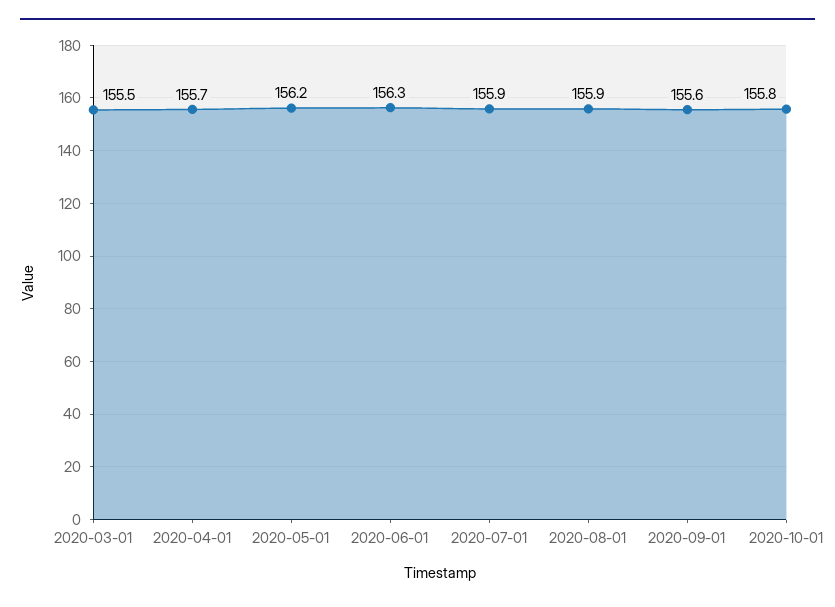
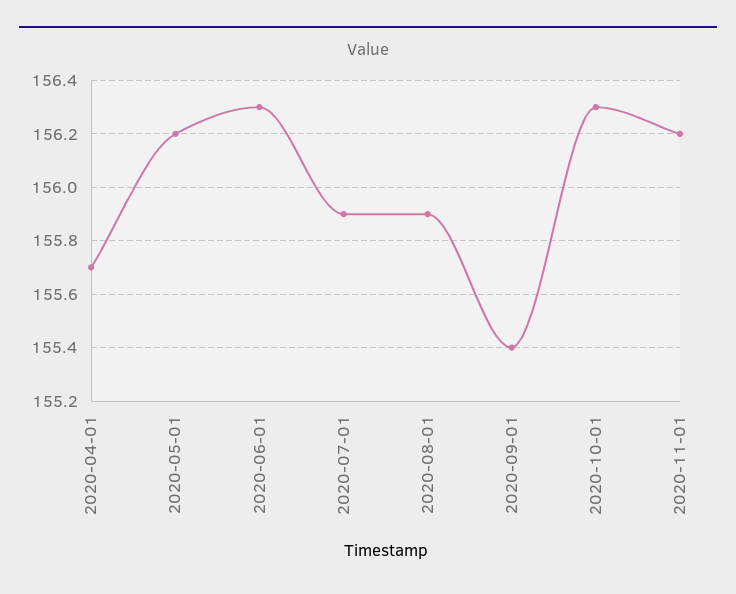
2020-03-01: 155.5 -> none
2020-09-01: 155.6 -> 155.4
2020-10-01: 155.8 -> 156.3
2020-11-01: none -> 156.2

